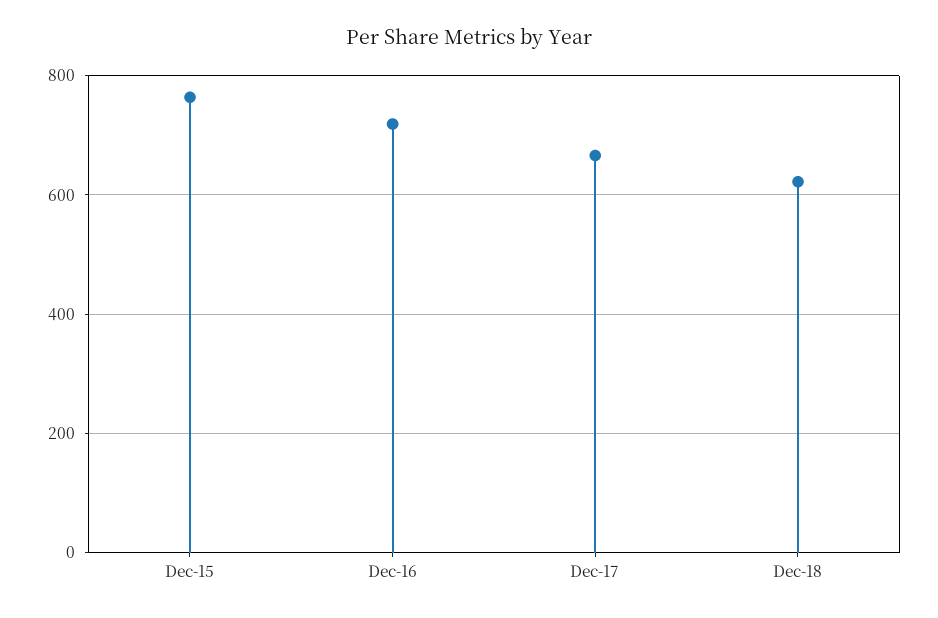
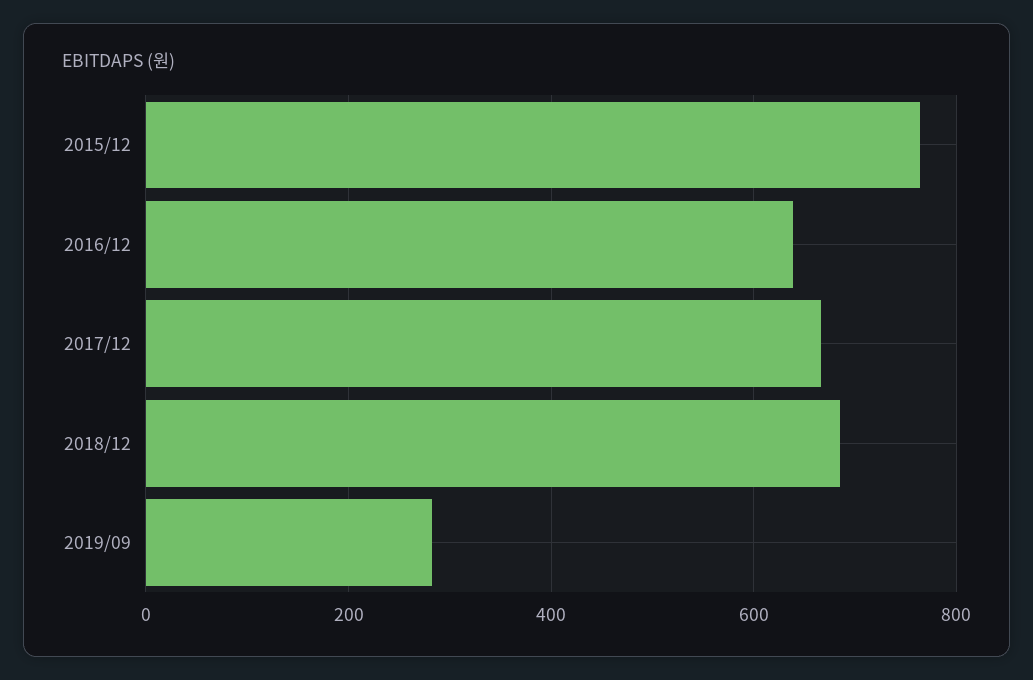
Dec-16: 720 -> 640
Dec-18: 620 -> 680
2019/09: none -> 280

